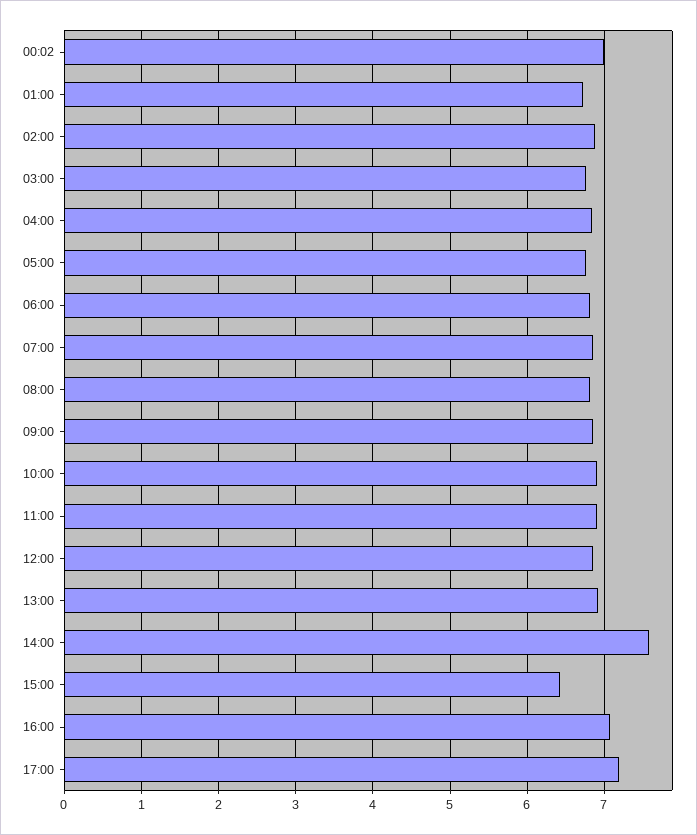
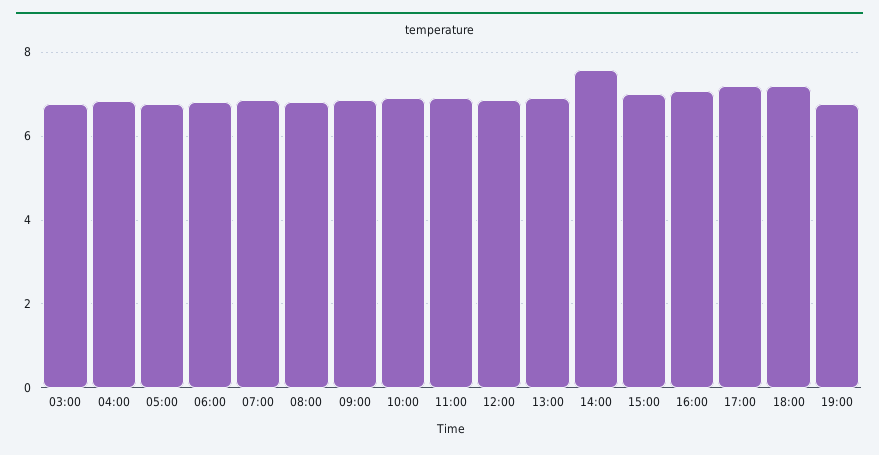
00:02: 7 -> none
01:00: 6.7 -> none
02:00: 6.9 -> none
15:00: 6.4 -> 7
18:00: none -> 7.2
19:00: none -> 6.8

